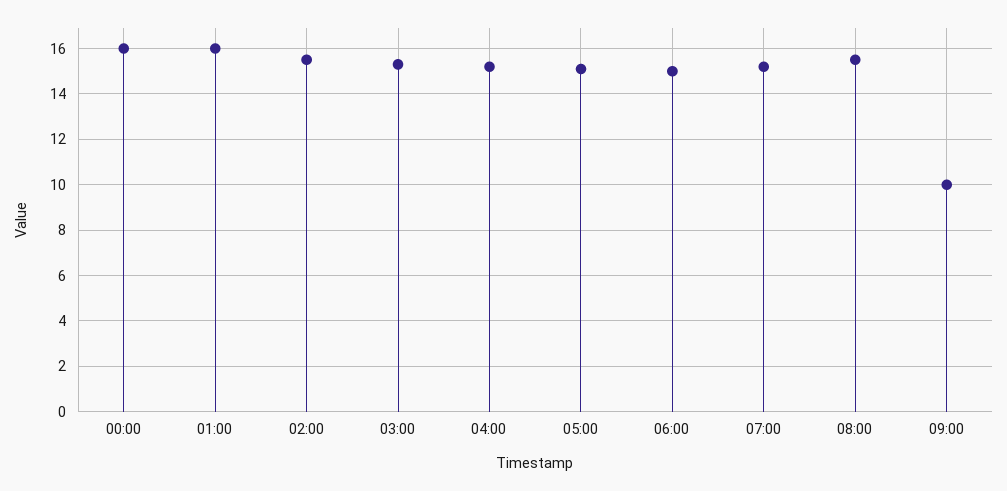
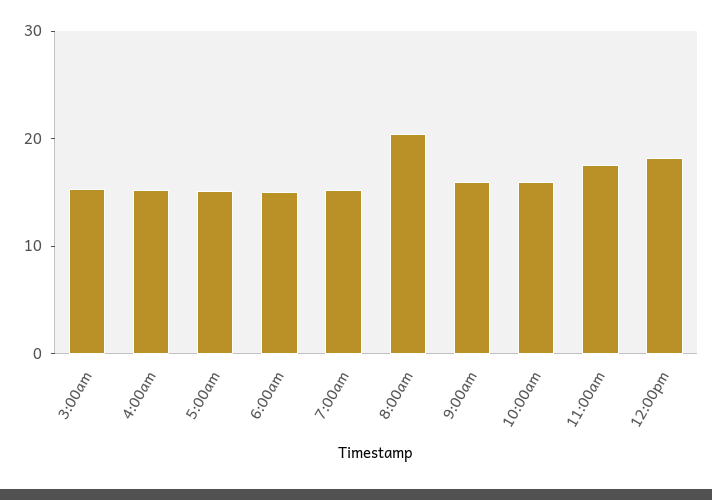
00:00: 16 -> none
01:00: 16 -> none
02:00: 15.5 -> none
08:00: 15.5 -> 20
09:00: 10 -> 16
10:00am: none -> 16
11:00am: none -> 18
12:00pm: none -> 18

